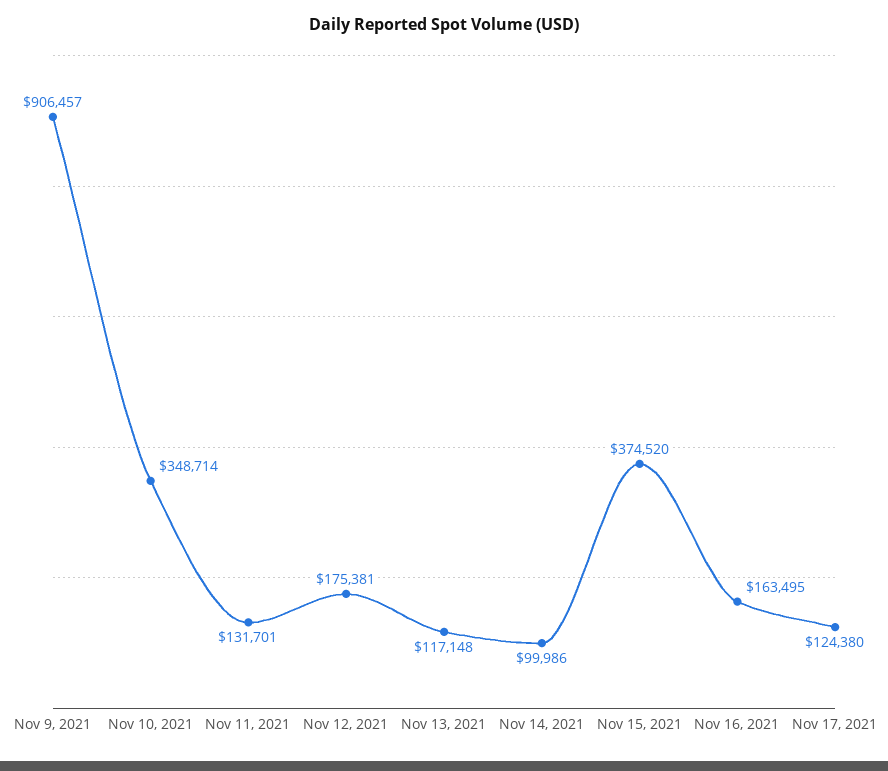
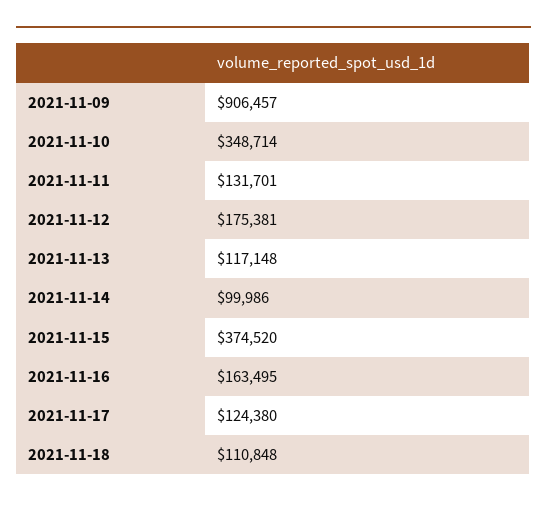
2021-11-18: none -> 110848

